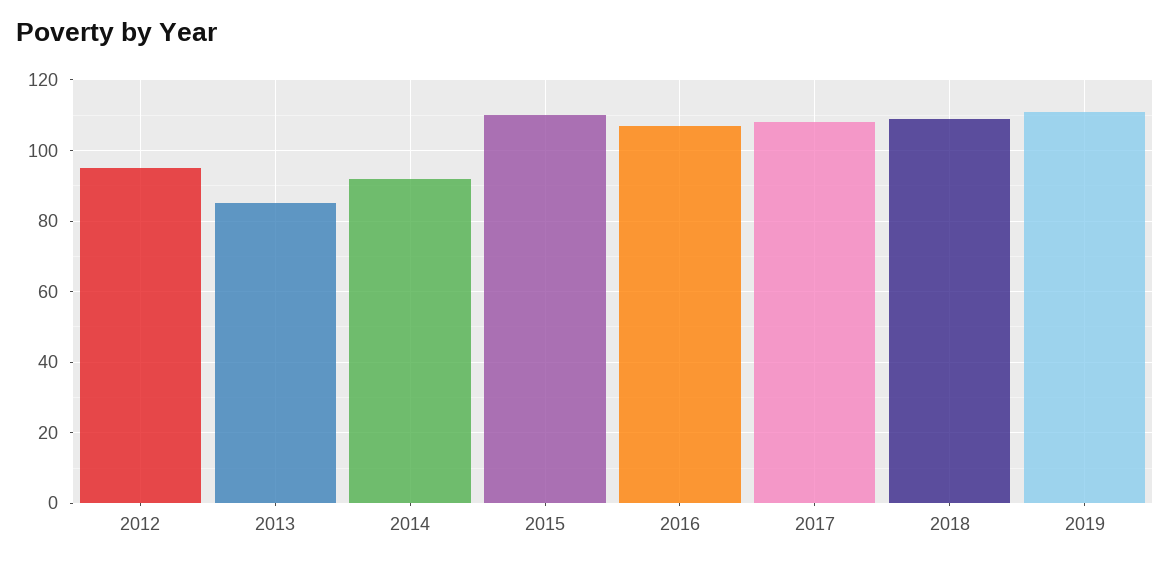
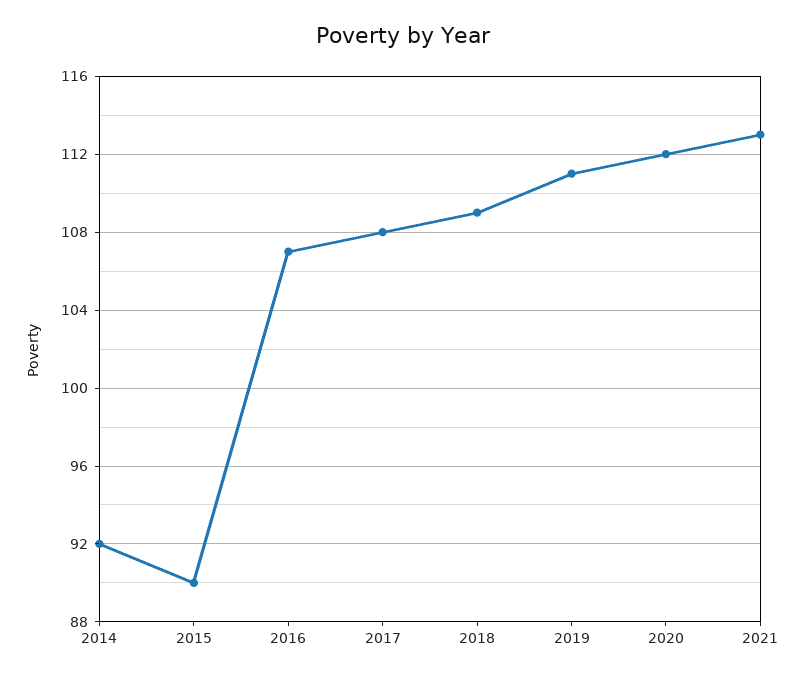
2012: 95 -> none
2013: 85 -> none
2015: 110 -> 90
2020: none -> 112
2021: none -> 113

